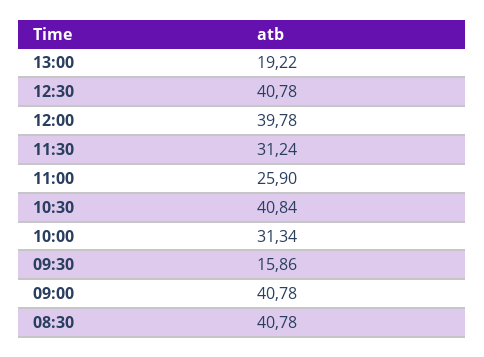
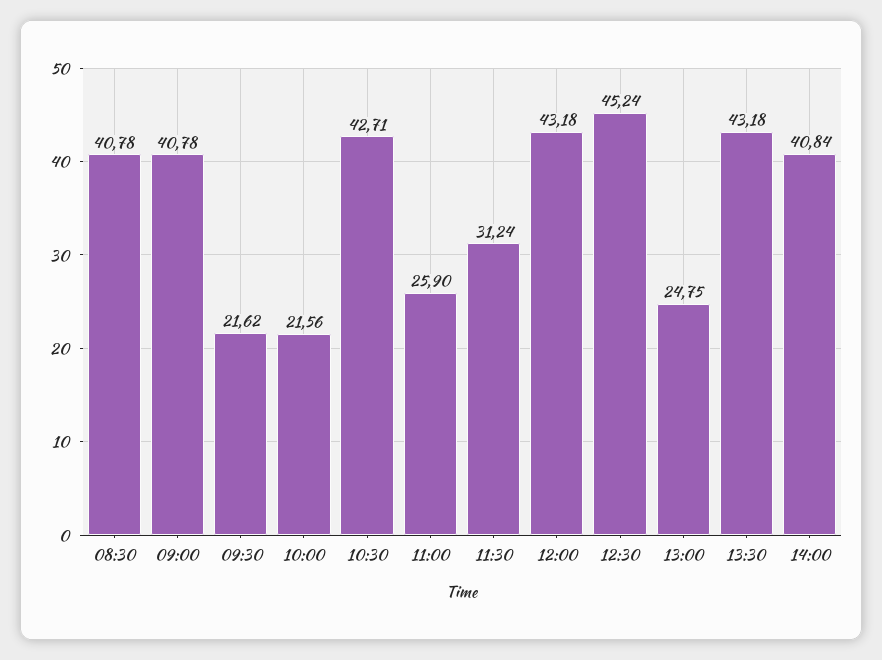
13:00: 19.22 -> 24.75
12:30: 40.78 -> 45.24
12:00: 39.78 -> 43.18
10:30: 40.84 -> 42.71
10:00: 31.34 -> 21.56
09:30: 15.86 -> 21.62
13:30: none -> 43.18
14:00: none -> 40.84

